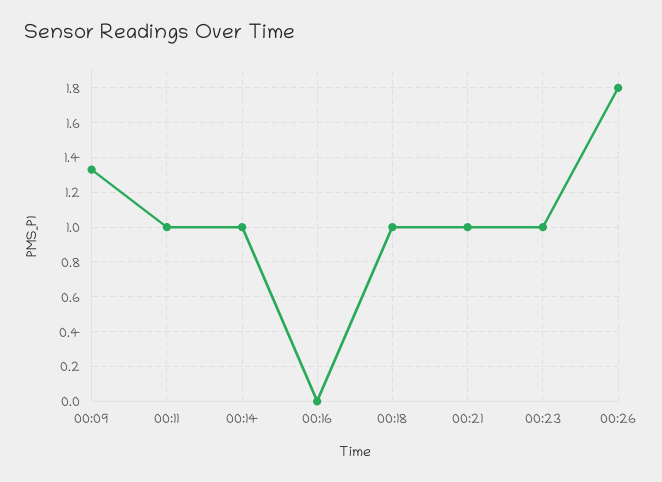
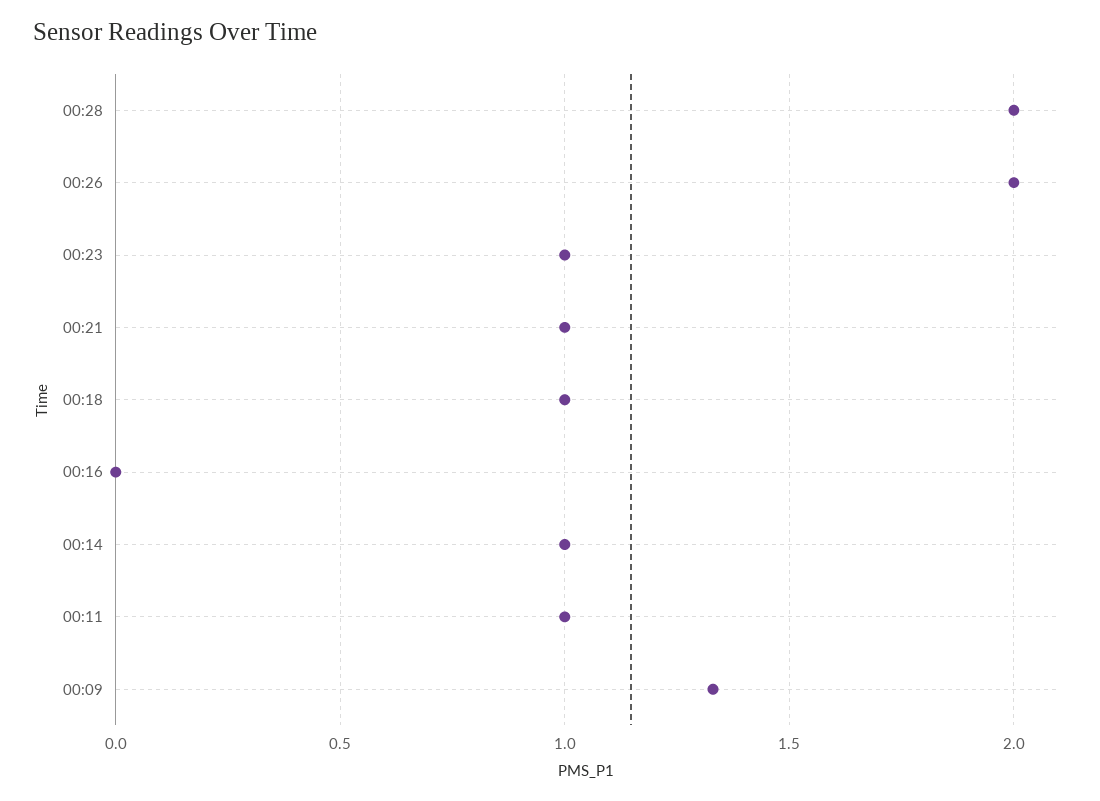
00:26: 1.8 -> 2
00:28: none -> 2

